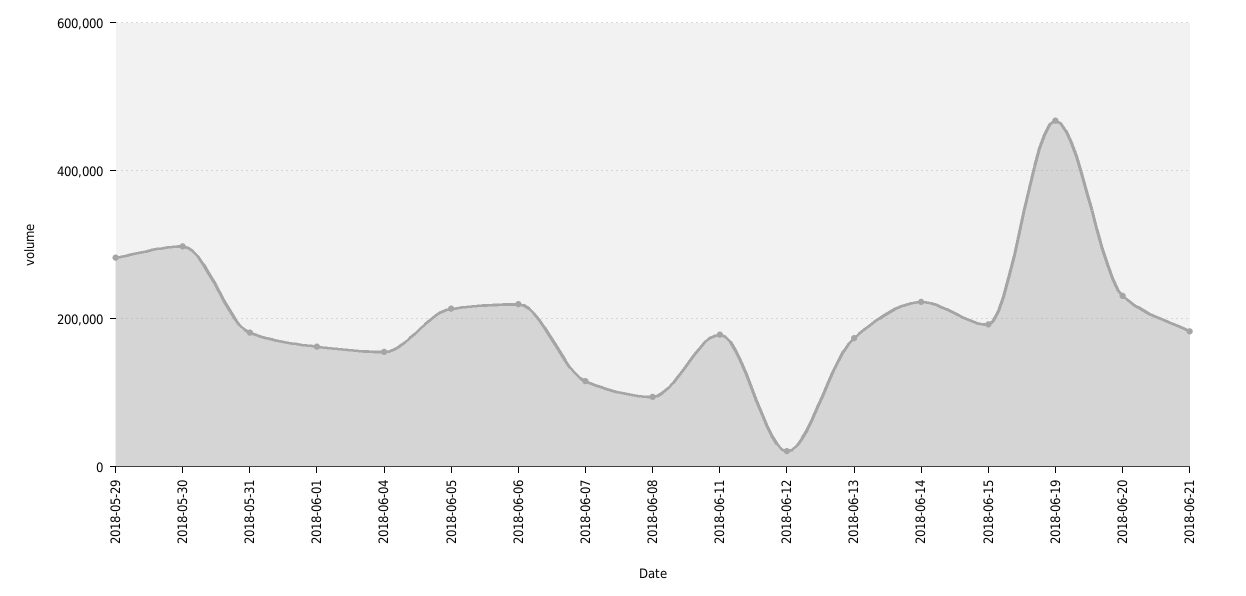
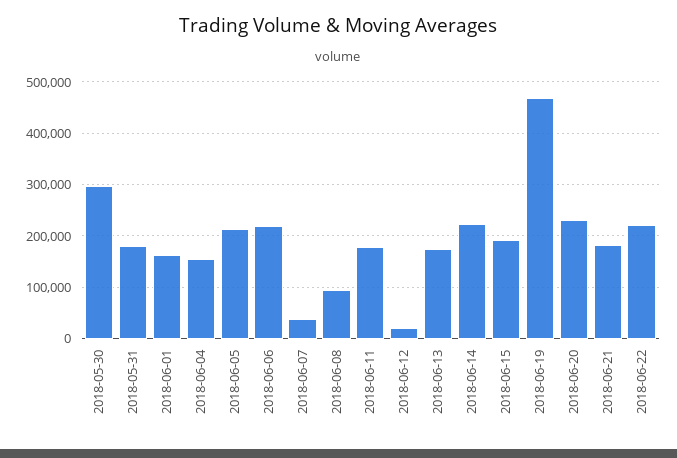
2018-05-29: 280000 -> none
2018-06-07: 120000 -> 40000
2018-06-22: none -> 220000

